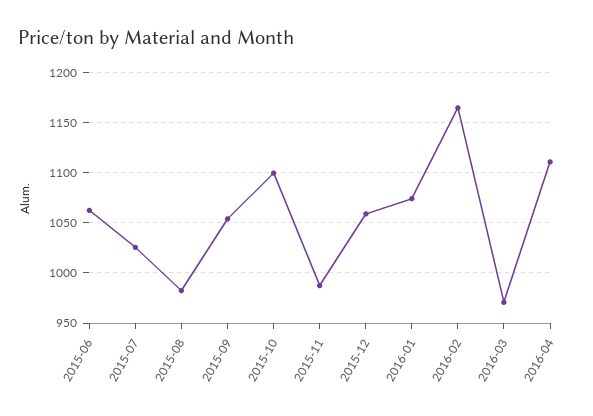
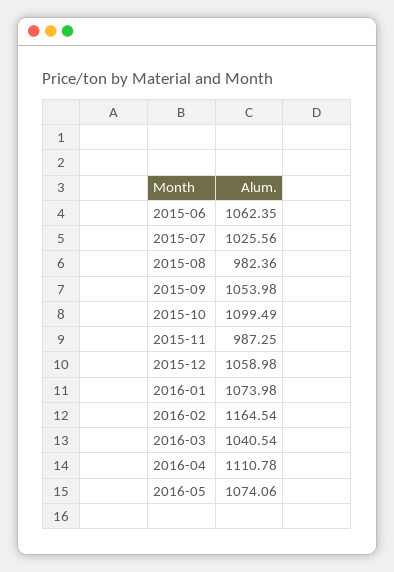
2016-03: 970 -> 1040.54
2016-05: none -> 1074.06

